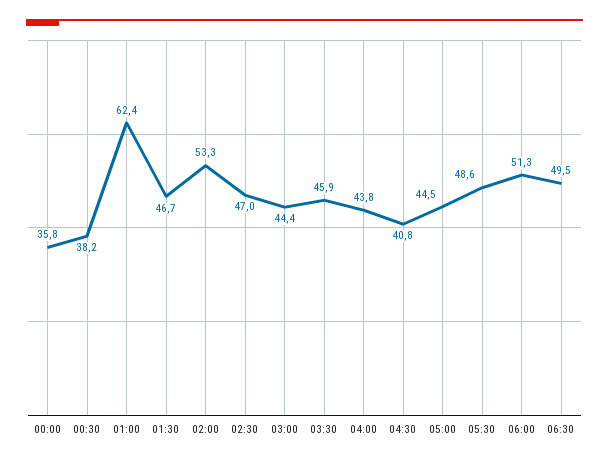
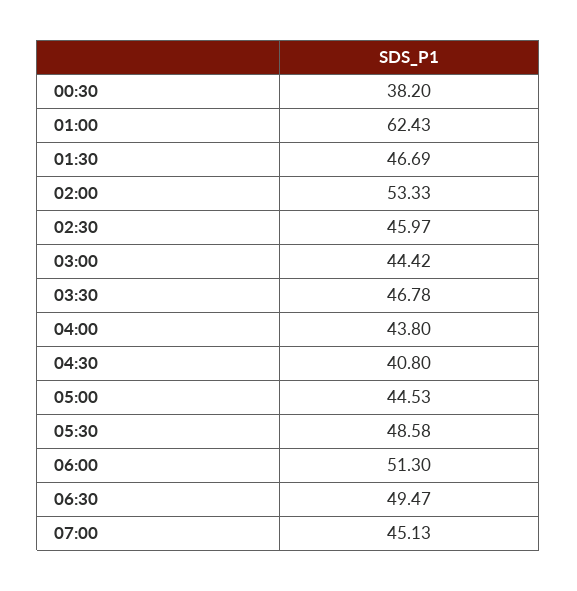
00:00: 35.8 -> none
02:30: 47 -> 45.97
03:30: 45.9 -> 46.78
07:00: none -> 45.13

